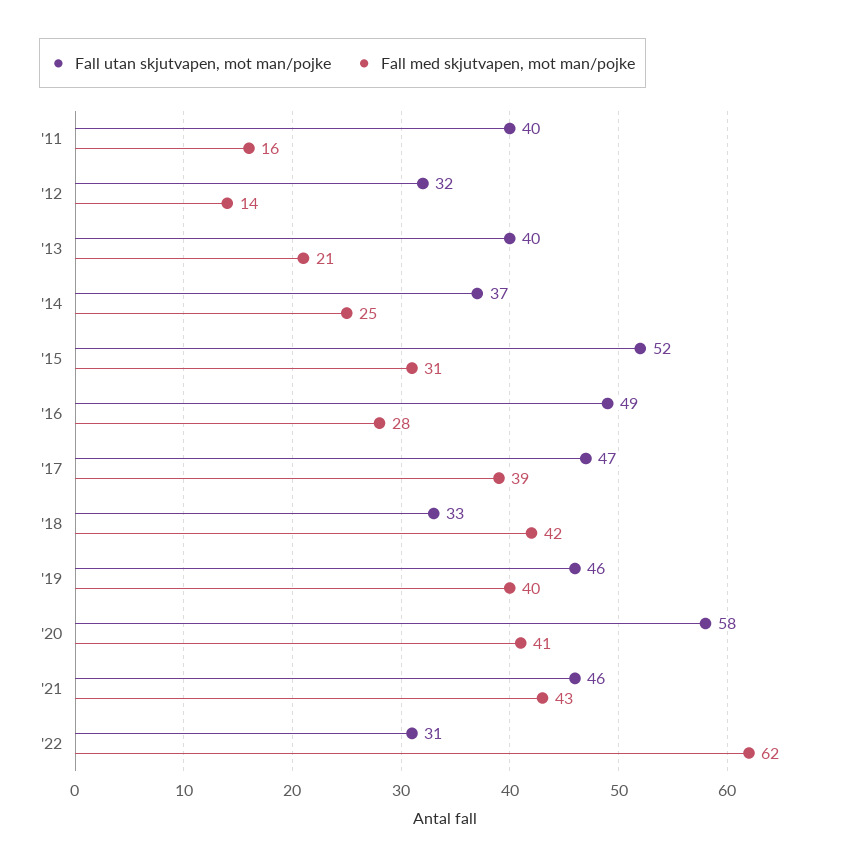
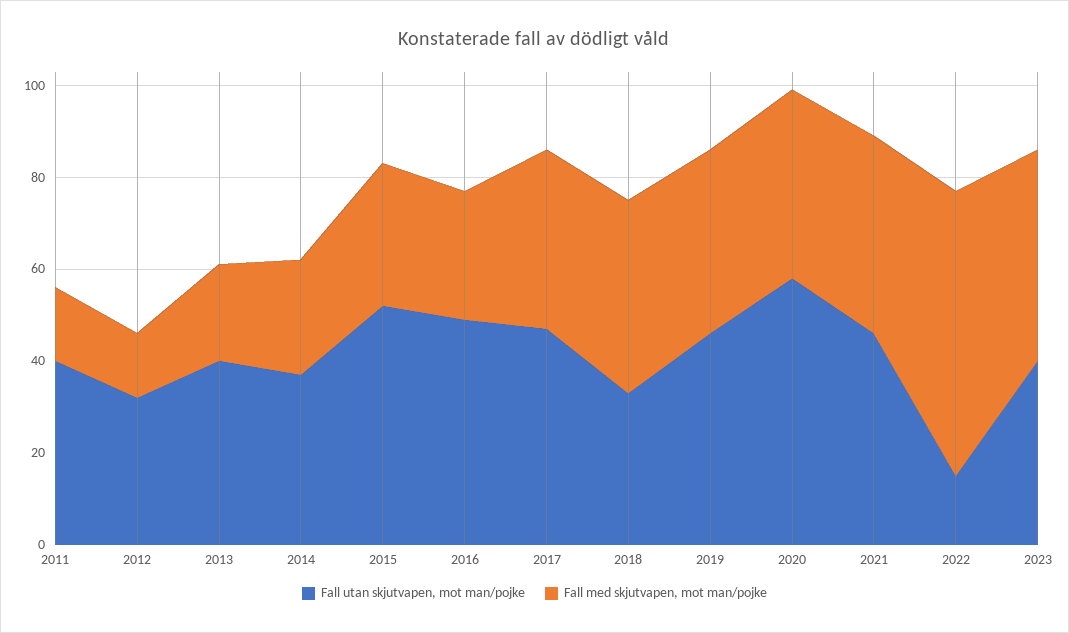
Fall utan skjutvapen, mot man/pojke, '22: 31 -> 15
Fall utan skjutvapen, mot man/pojke, 2023: none -> 40
Fall med skjutvapen, mot man/pojke, 2023: none -> 45

